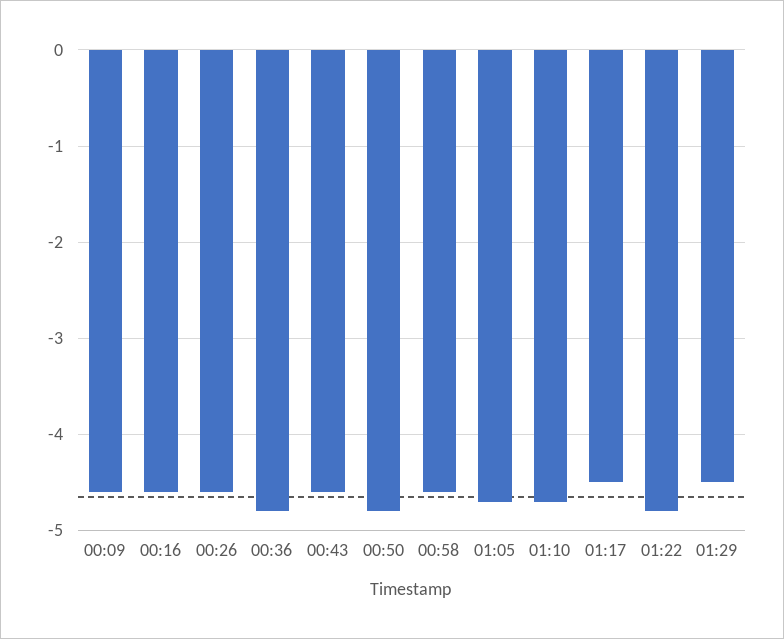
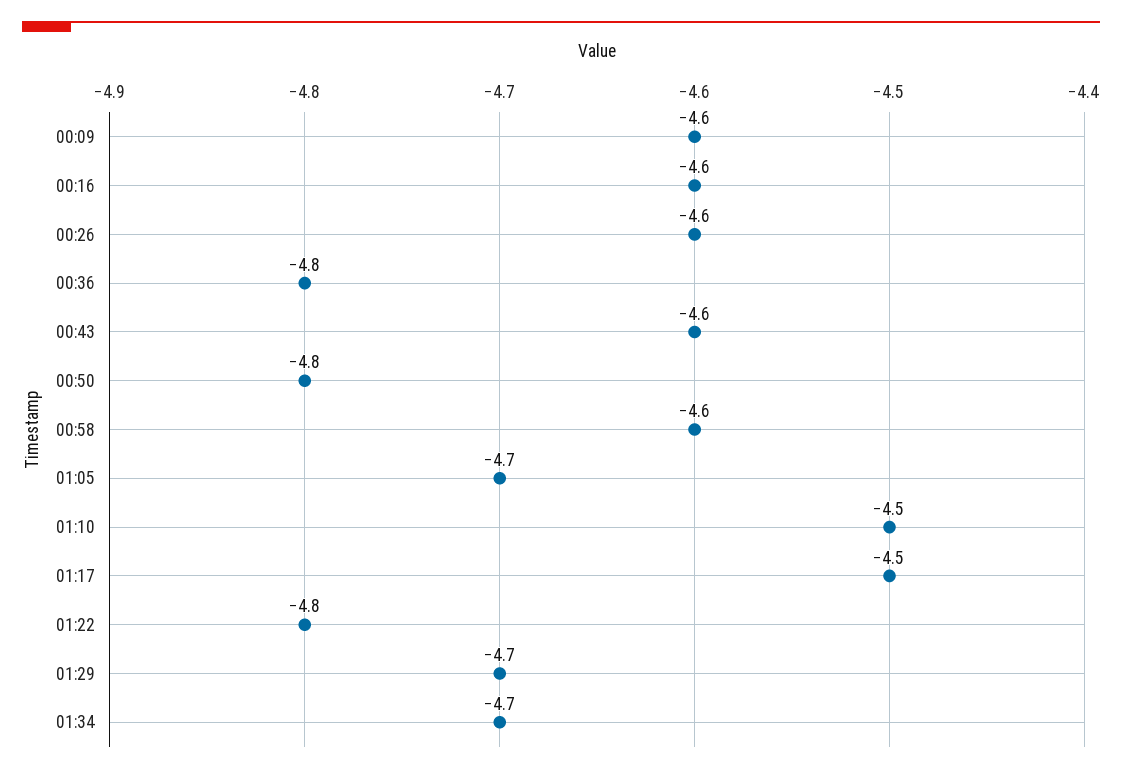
01:10: -4.7 -> -4.5
01:29: -4.5 -> -4.7
01:34: none -> -4.7

